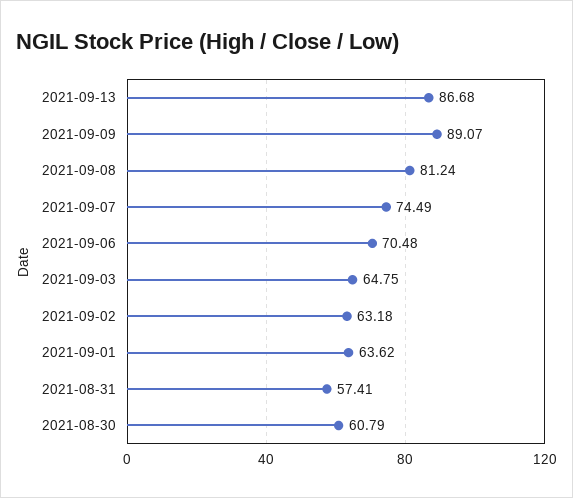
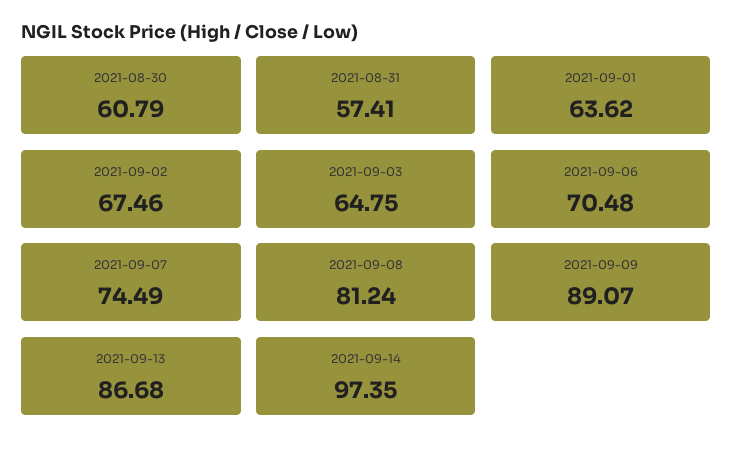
2021-09-02: 63.18 -> 67.46
2021-09-14: none -> 97.35

